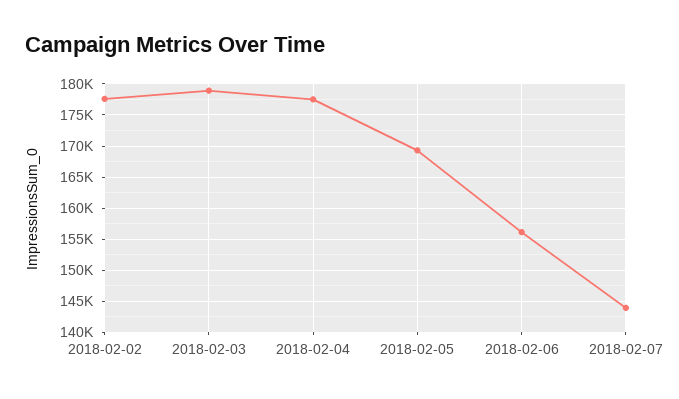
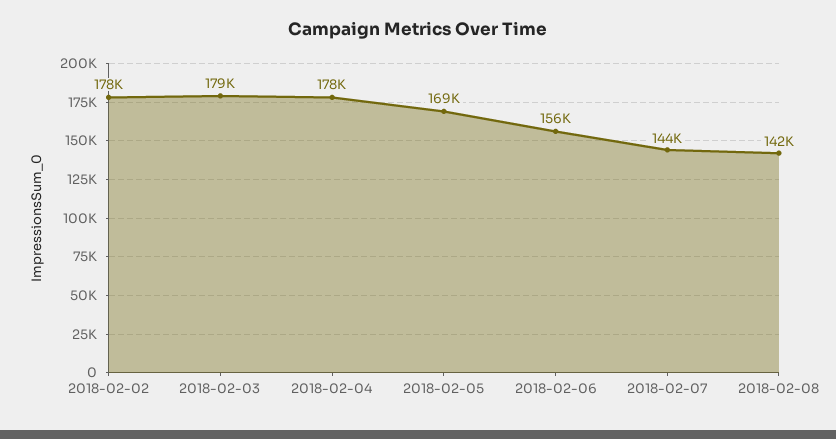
2018-02-08: none -> 142000

